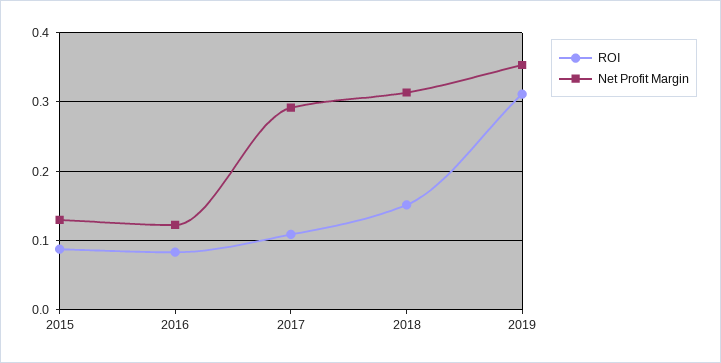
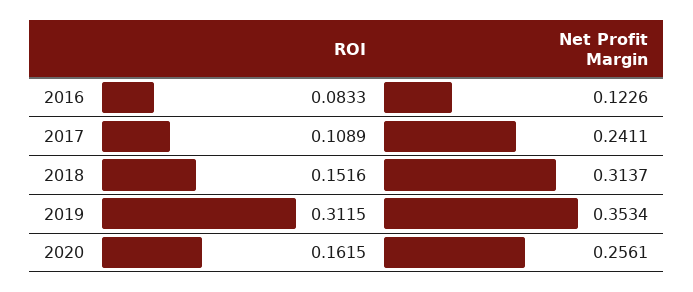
ROI, 2015: 0.09 -> none
Net Profit Margin, 2015: 0.13 -> none
Net Profit Margin, 2017: 0.29 -> 0.2411
ROI, 2020: none -> 0.1615
Net Profit Margin, 2020: none -> 0.2561

